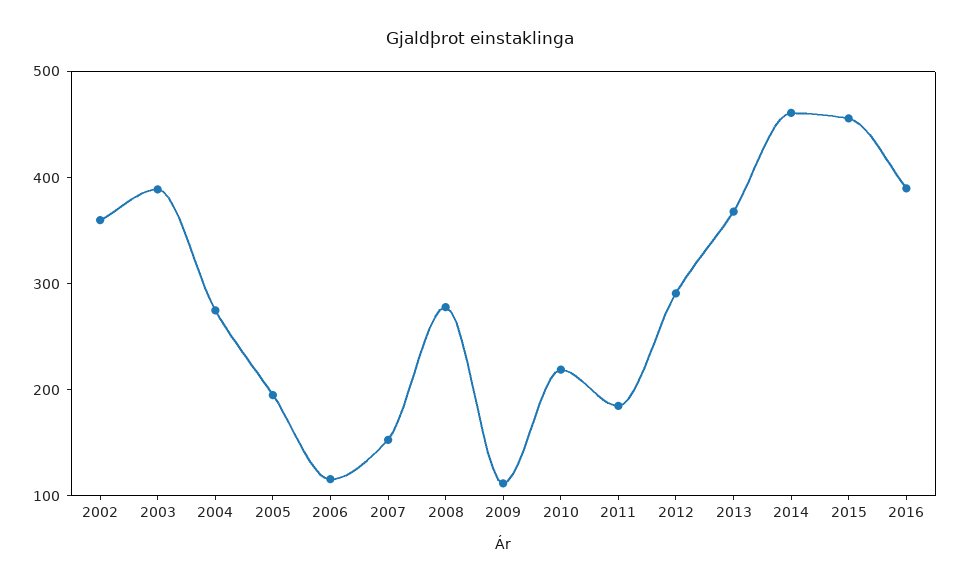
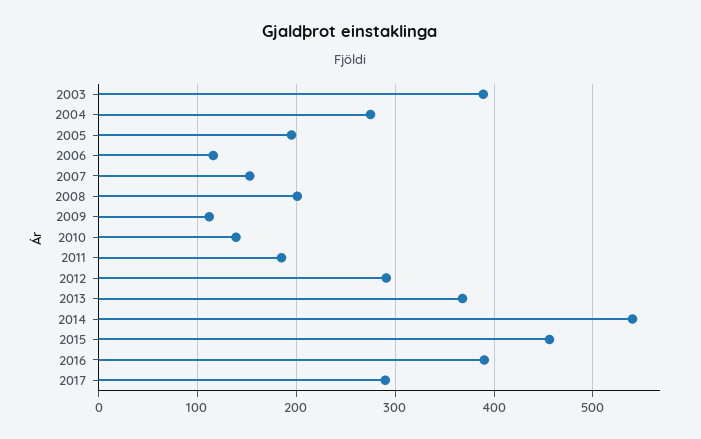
2002: 360 -> none
2008: 280 -> 200
2010: 220 -> 140
2014: 460 -> 540
2017: none -> 290

